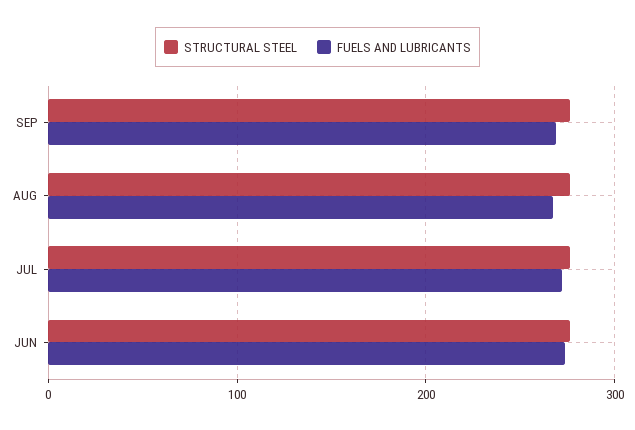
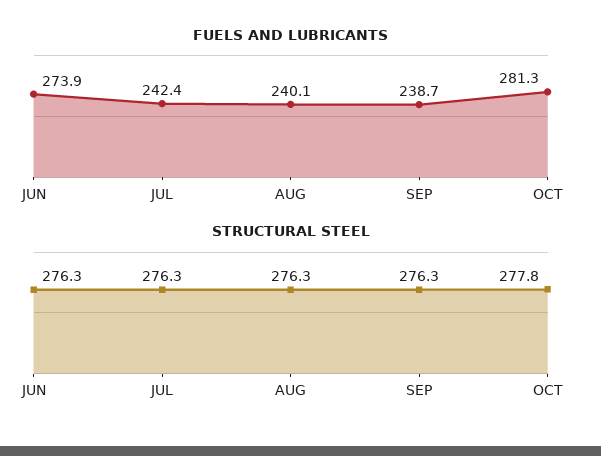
FUELS AND LUBRICANTS, SEP: 270 -> 238.7
FUELS AND LUBRICANTS, AUG: 270 -> 240.1
FUELS AND LUBRICANTS, JUL: 270 -> 242.4
FUELS AND LUBRICANTS, OCT: none -> 281.3
STRUCTURAL STEEL, OCT: none -> 277.8

